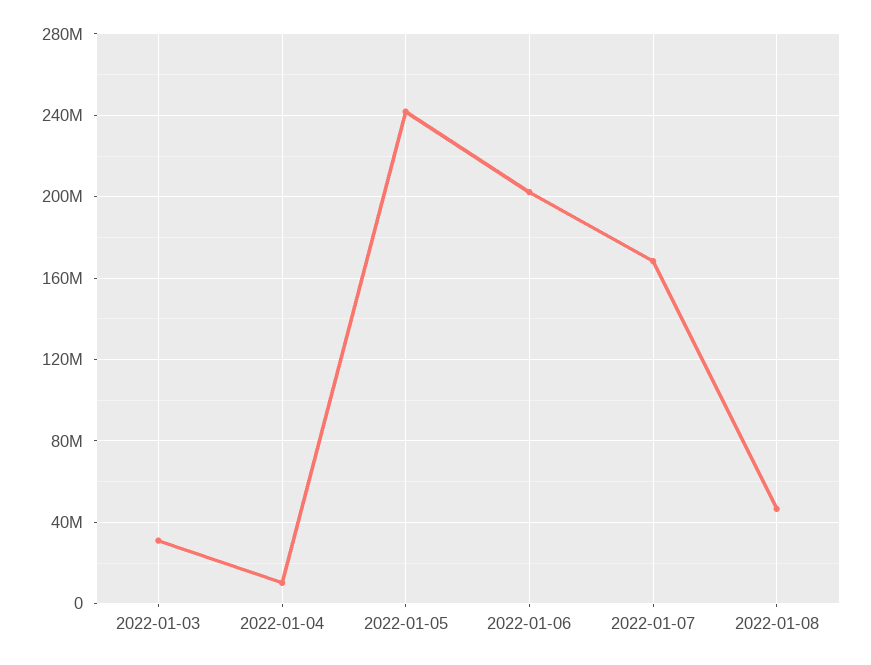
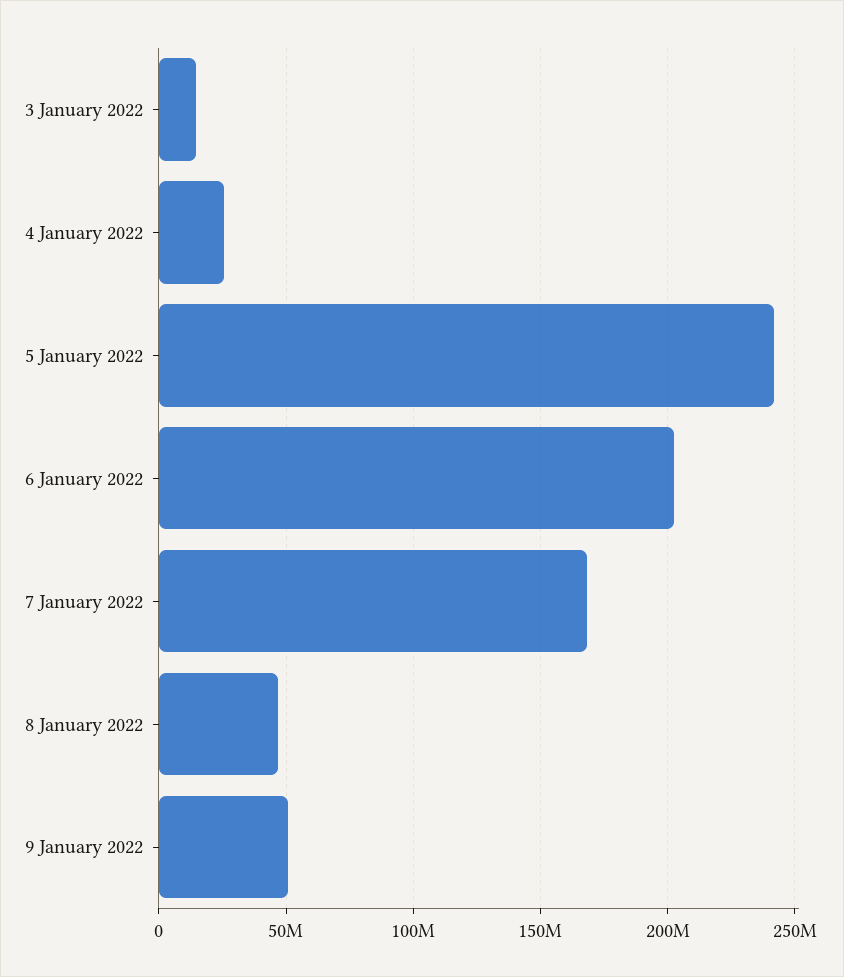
2022-01-03: 30000000 -> 15000000
2022-01-04: 10000000 -> 25000000
9 January 2022: none -> 50000000

